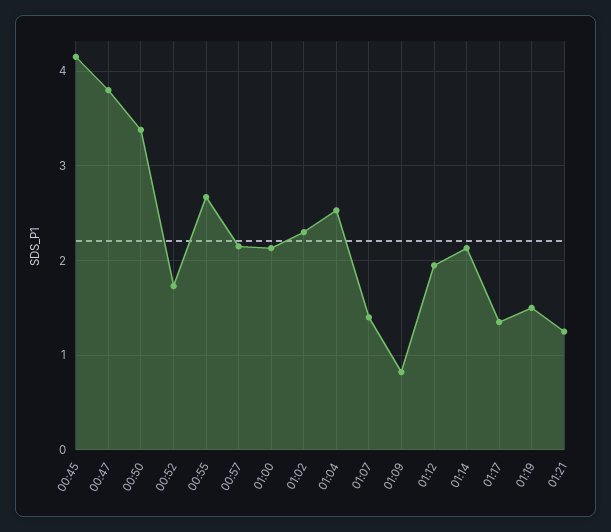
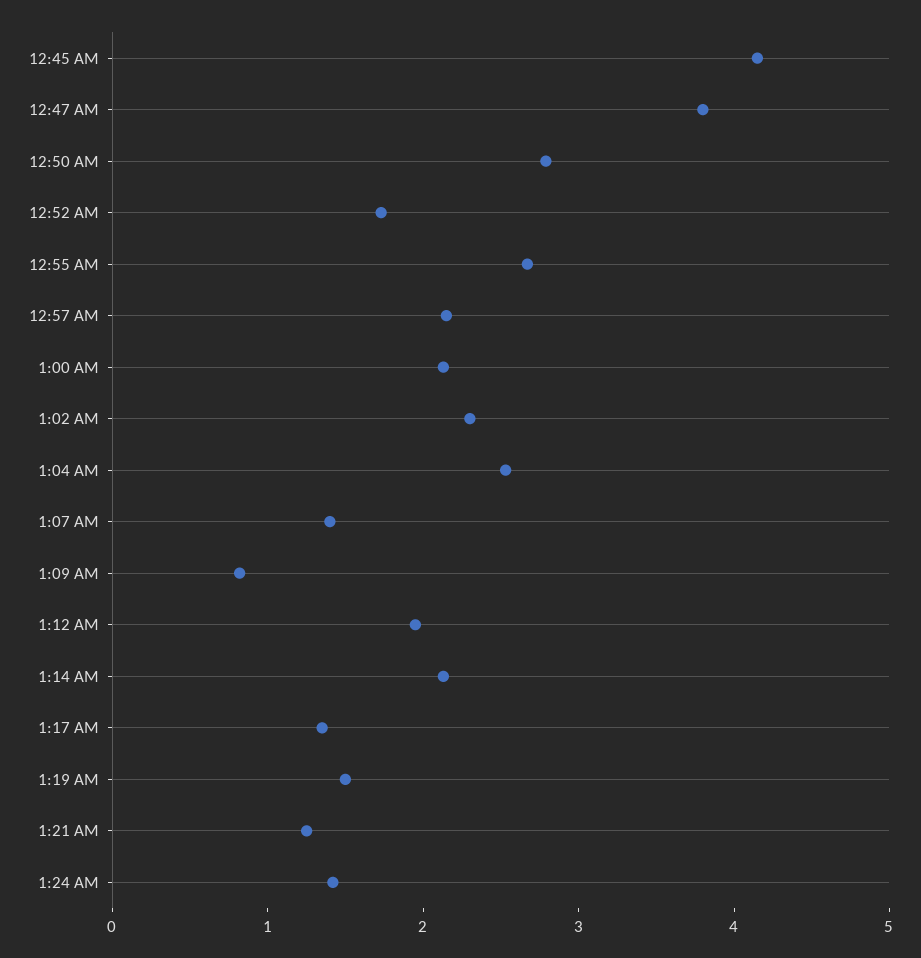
00:50: 3.4 -> 2.8
1:24 AM: none -> 1.4

